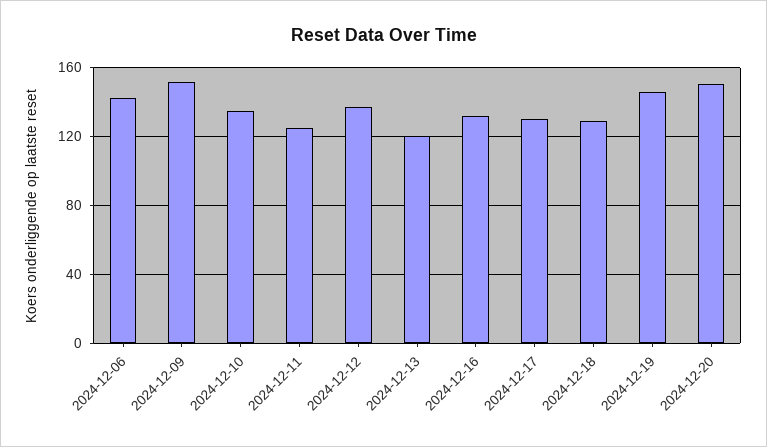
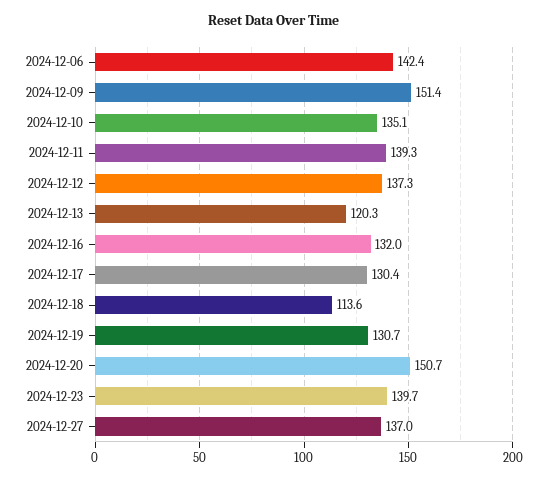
2024-12-11: 125 -> 139.3
2024-12-18: 130 -> 113.6
2024-12-19: 145 -> 130.7
2024-12-23: none -> 139.7
2024-12-27: none -> 137

